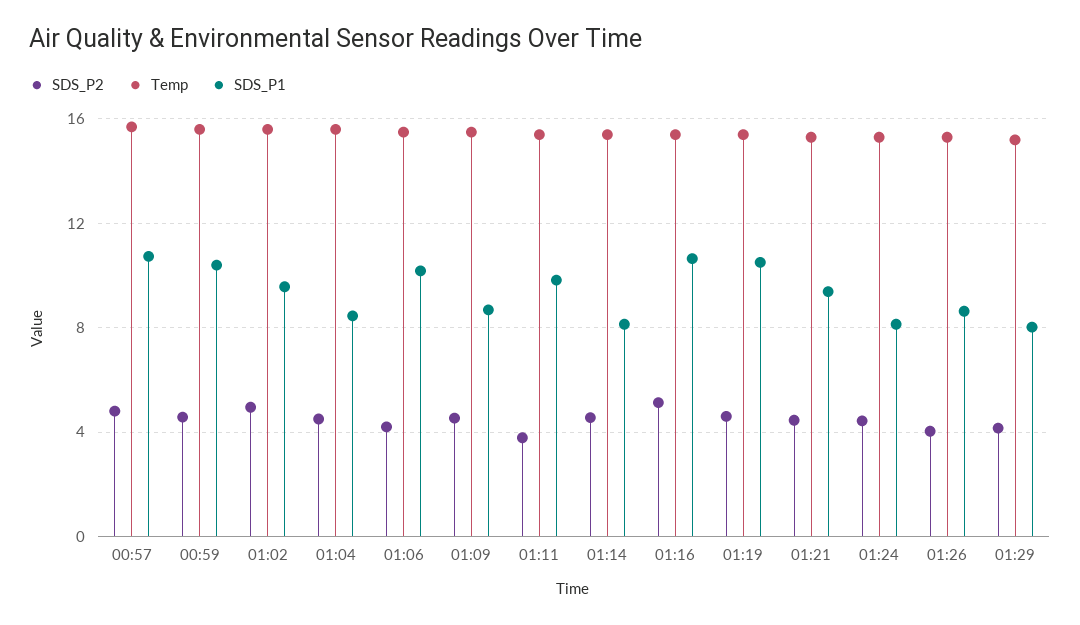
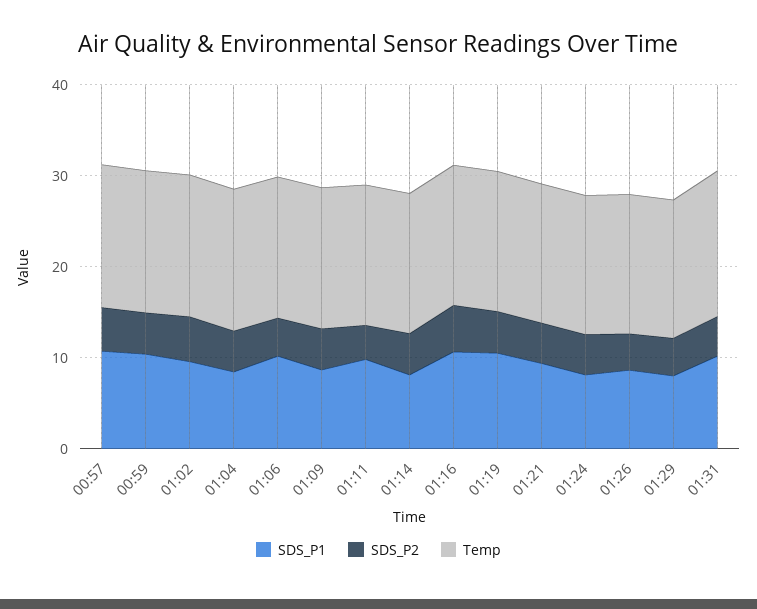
SDS_P1, 01:31: none -> 10
SDS_P2, 01:31: none -> 4
Temp, 01:31: none -> 16

